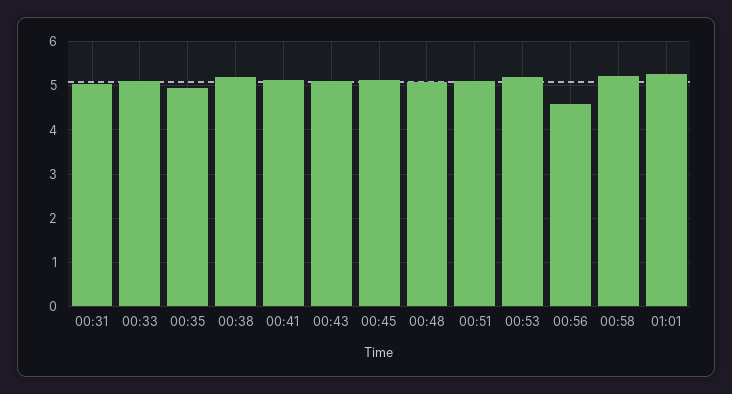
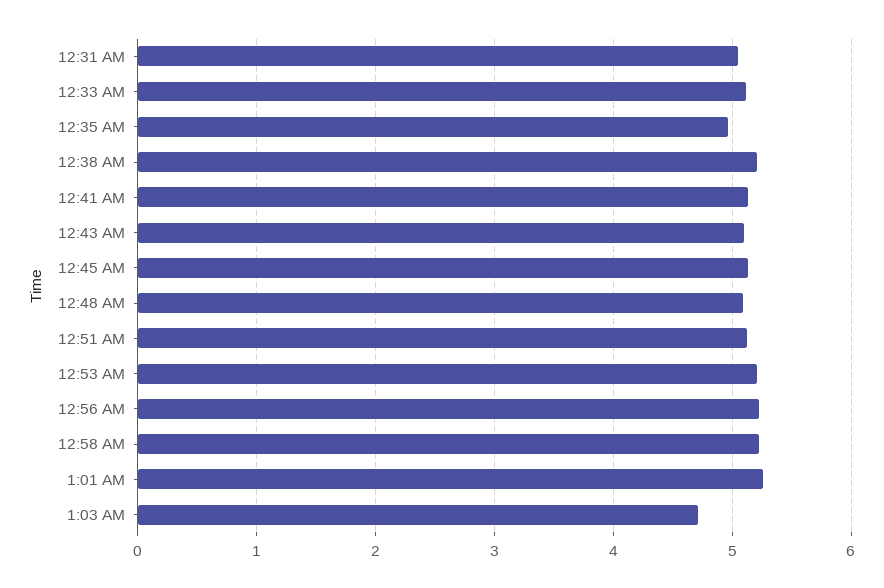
00:56: 4.6 -> 5.2
1:03 AM: none -> 4.7

